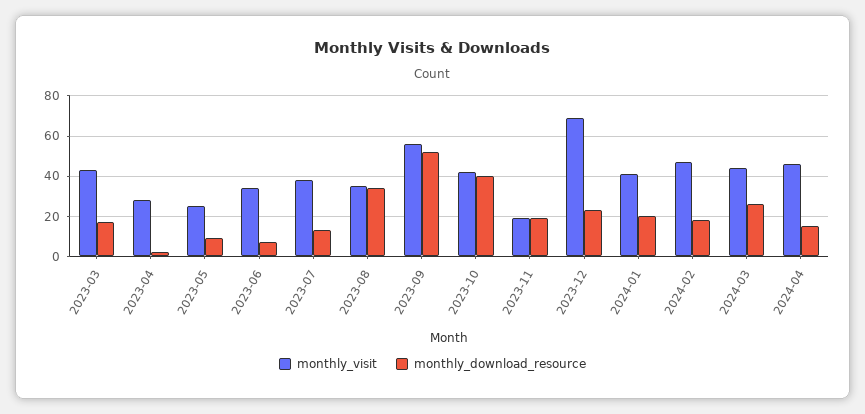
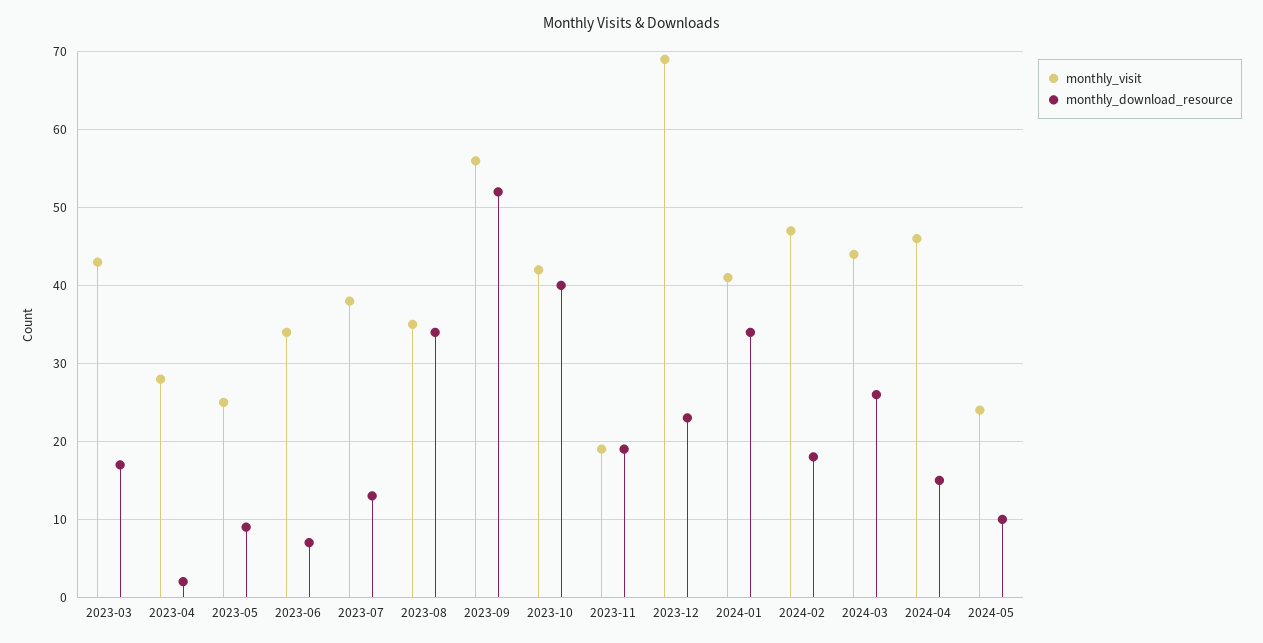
monthly_download_resource, 2024-01: 20 -> 34
monthly_visit, 2024-05: none -> 24
monthly_download_resource, 2024-05: none -> 10

